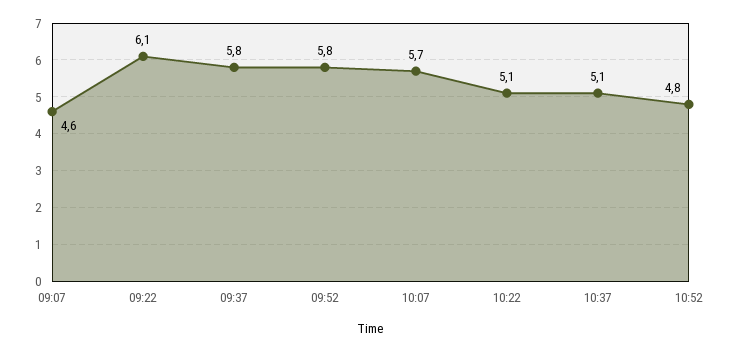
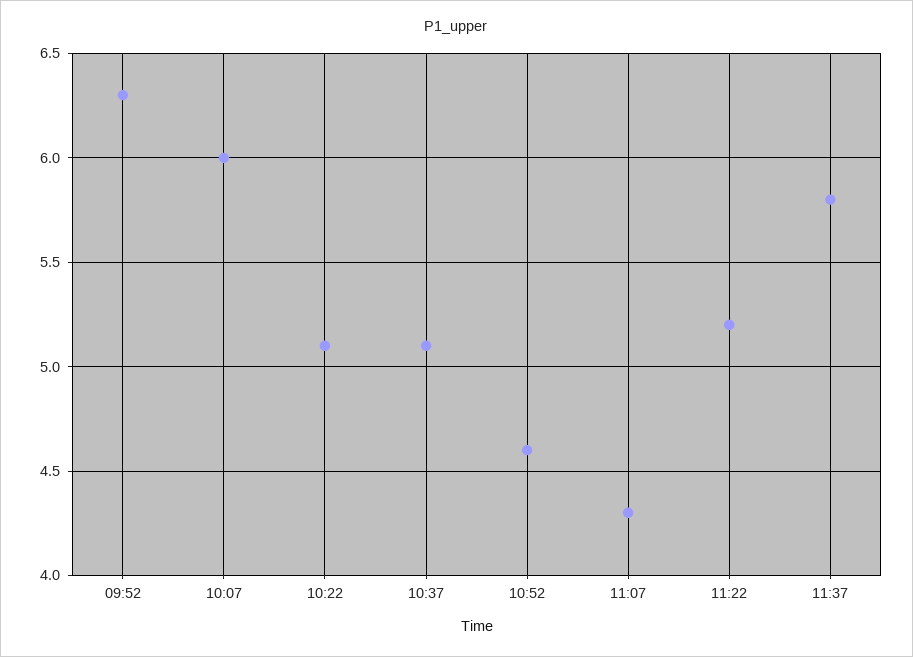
09:07: 4.6 -> none
09:22: 6.1 -> none
09:37: 5.8 -> none
09:52: 5.8 -> 6.3
10:07: 5.7 -> 6
10:52: 4.8 -> 4.6
11:07: none -> 4.3
11:22: none -> 5.2
11:37: none -> 5.8

